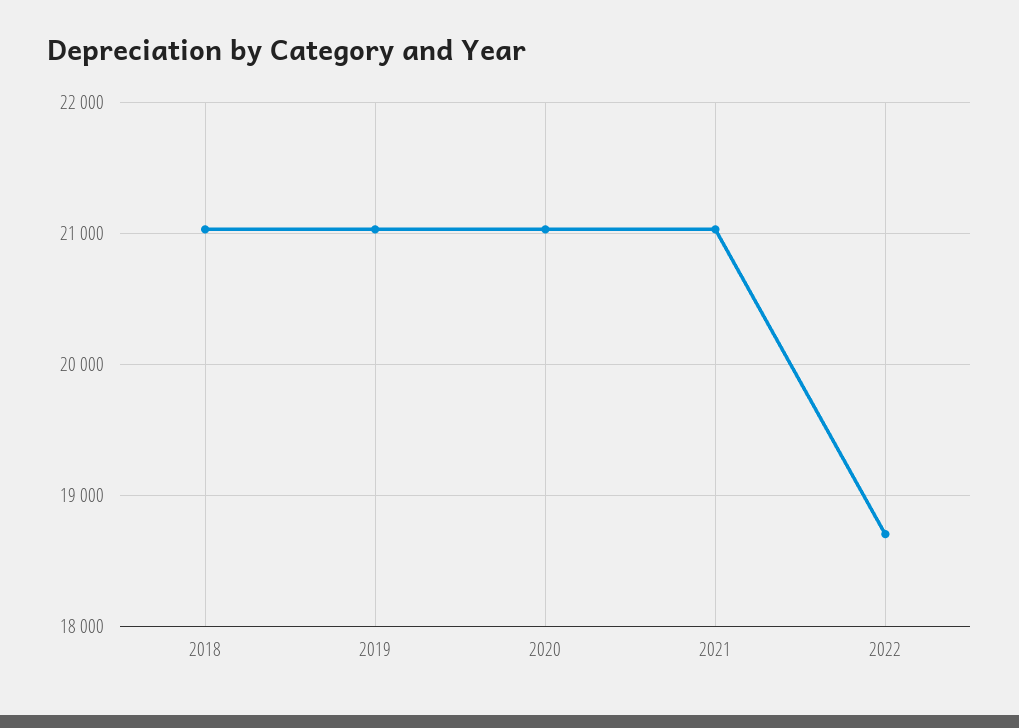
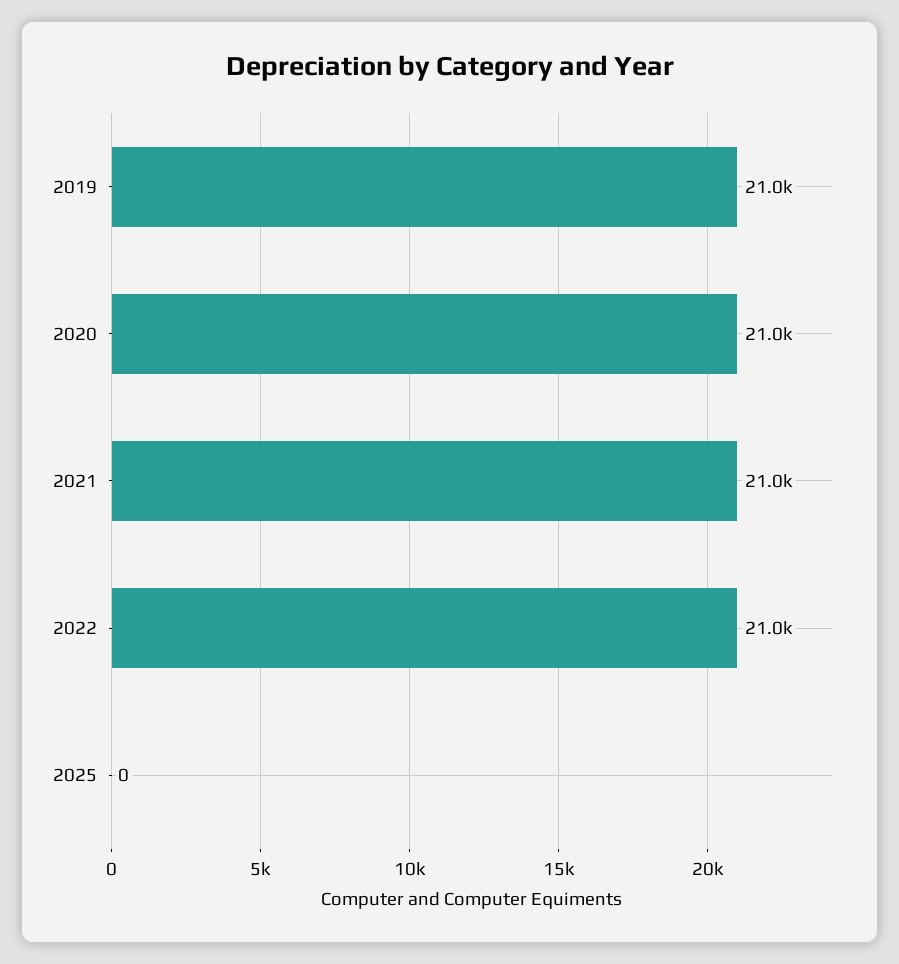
2018: 21000 -> none
2022: 18700 -> 21000
2025: none -> 0

